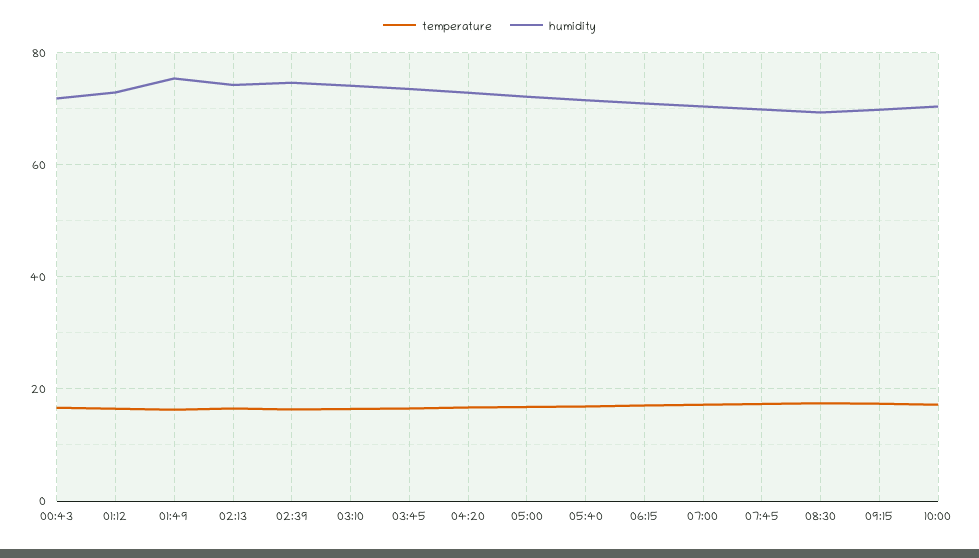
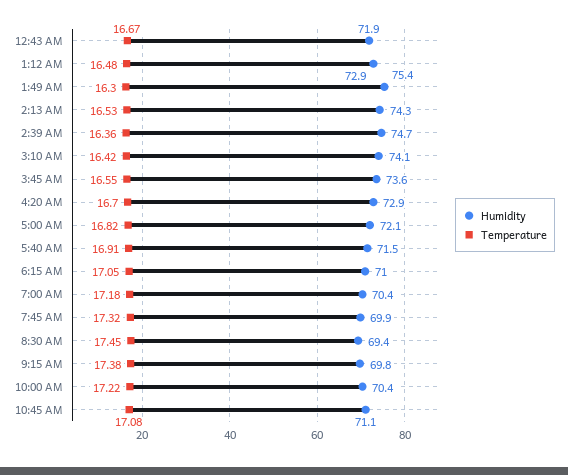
humidity, 10:45 AM: none -> 71.1
temperature, 10:45 AM: none -> 17.08

